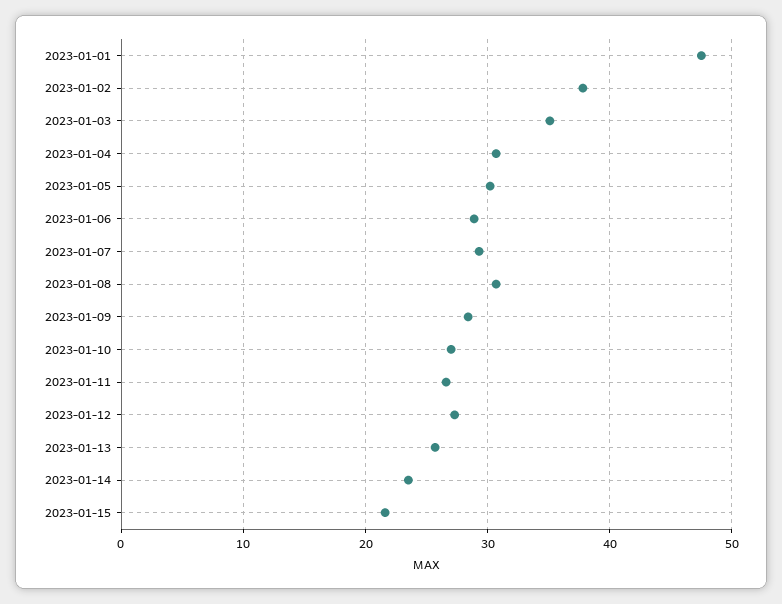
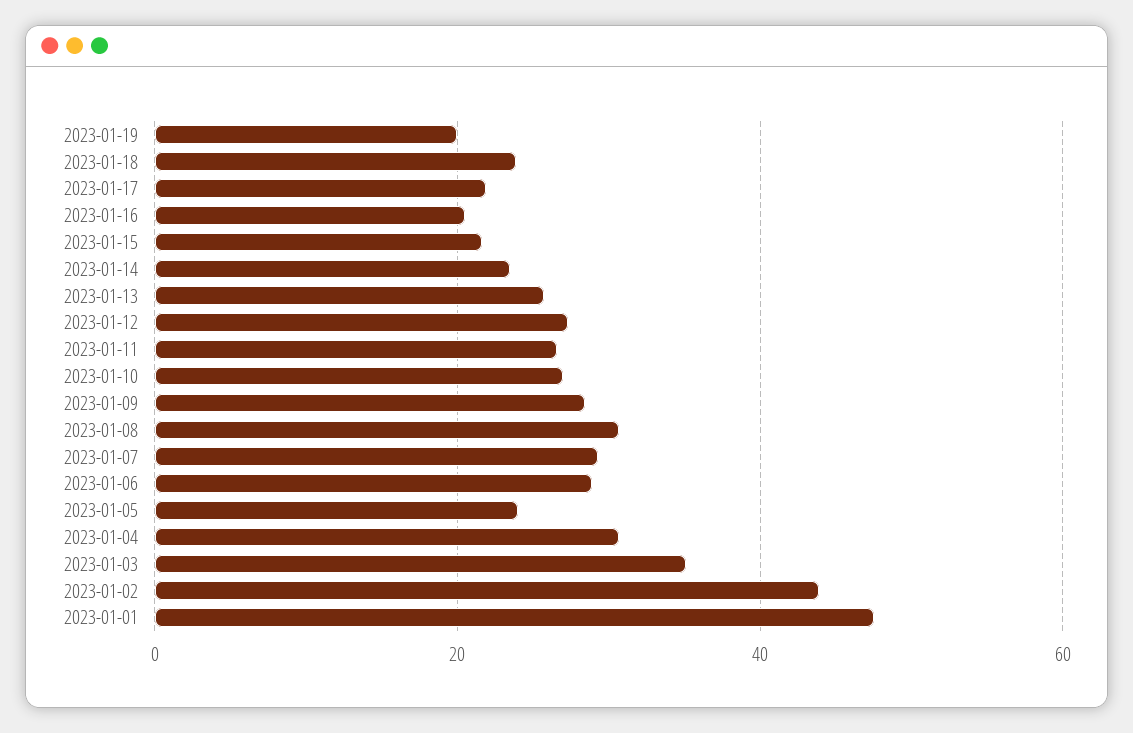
2023-01-02: 38 -> 44
2023-01-05: 30 -> 24
2023-01-19: none -> 20
2023-01-18: none -> 24
2023-01-17: none -> 22
2023-01-16: none -> 20

